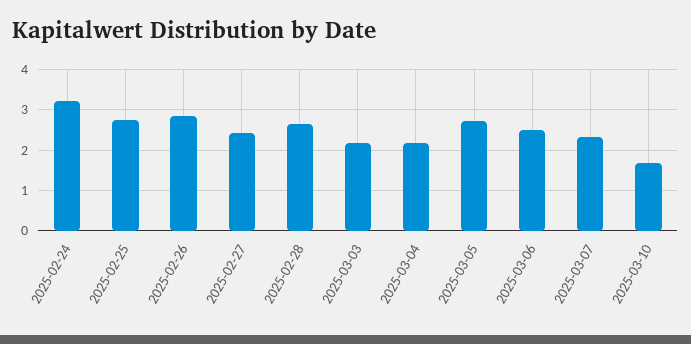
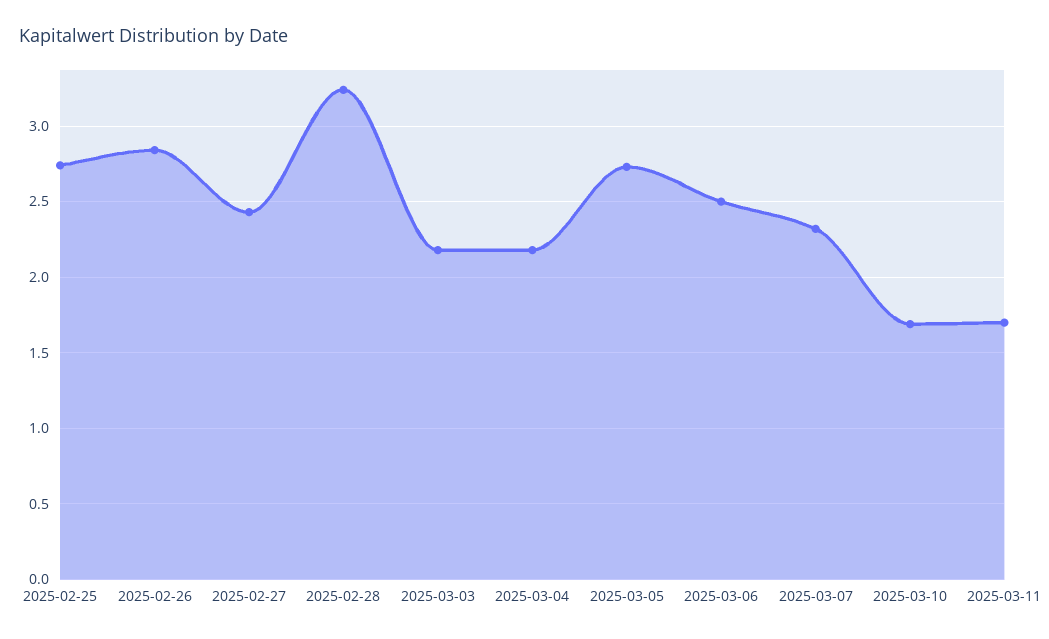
2025-02-24: 3.2 -> none
2025-02-28: 2.6 -> 3.25
2025-03-11: none -> 1.7

